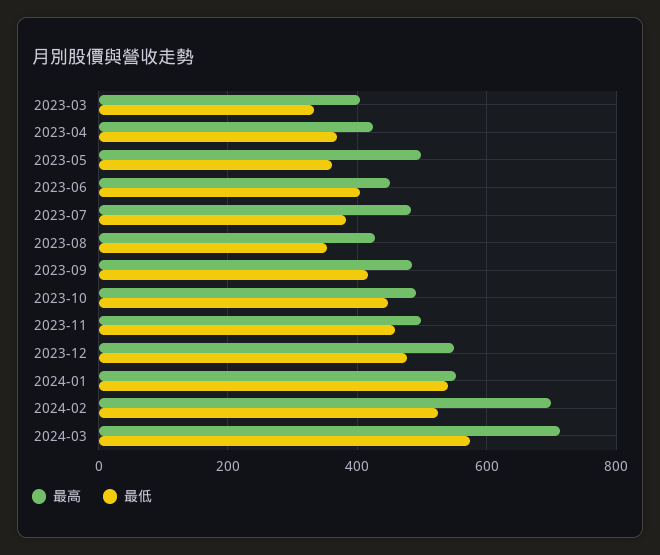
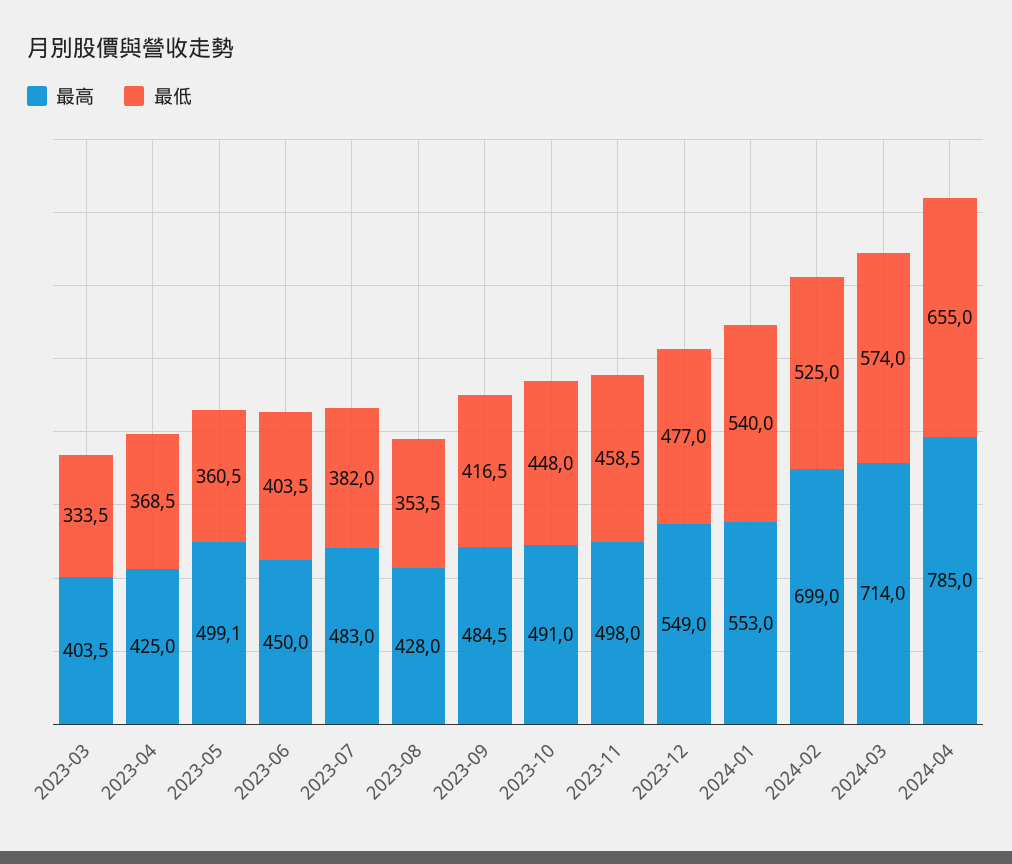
最高, 2024-04: none -> 785
最低, 2024-04: none -> 655

